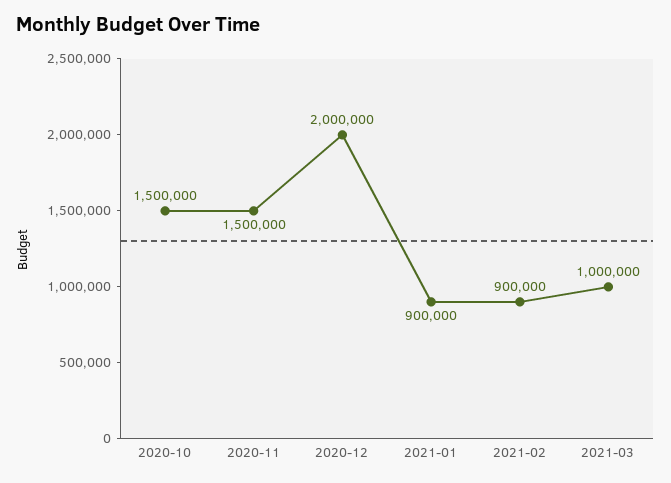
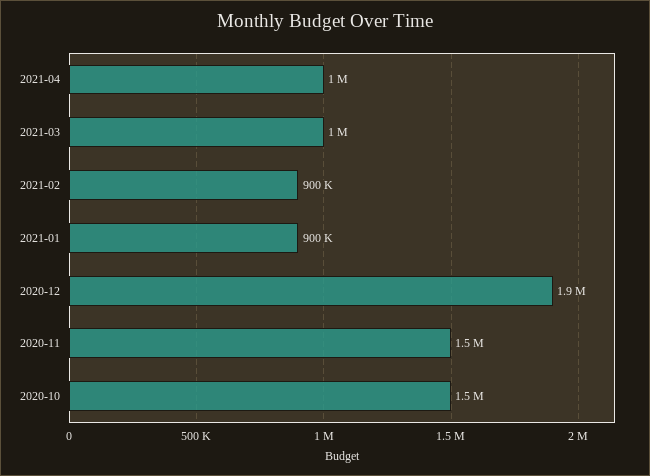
2020-12: 2000000 -> 1900000
2021-04: none -> 1000000

